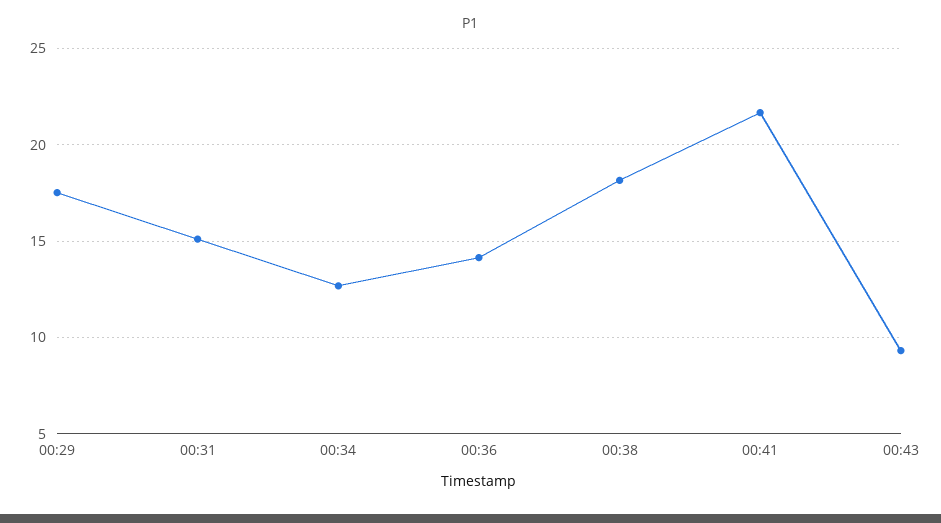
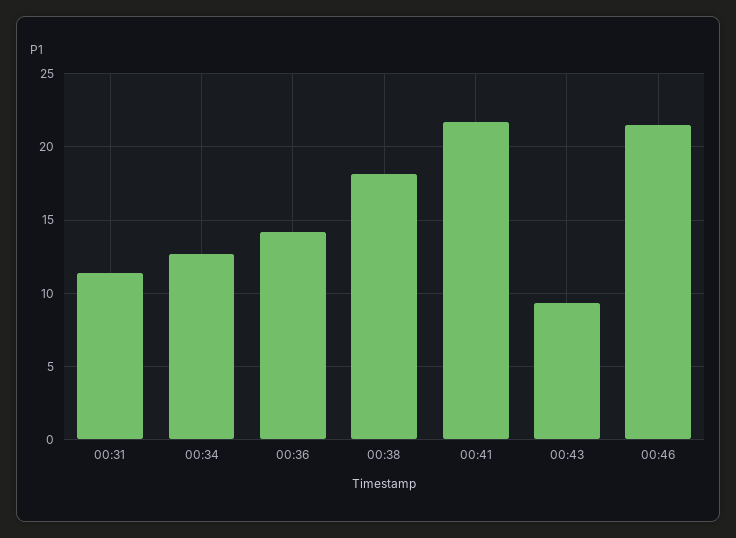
00:29: 17.5 -> none
00:31: 15 -> 11.5
00:46: none -> 21.5

